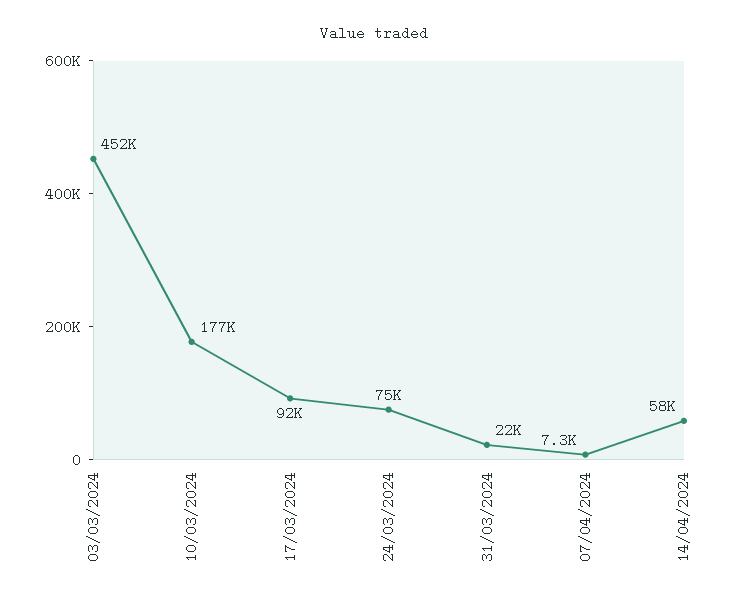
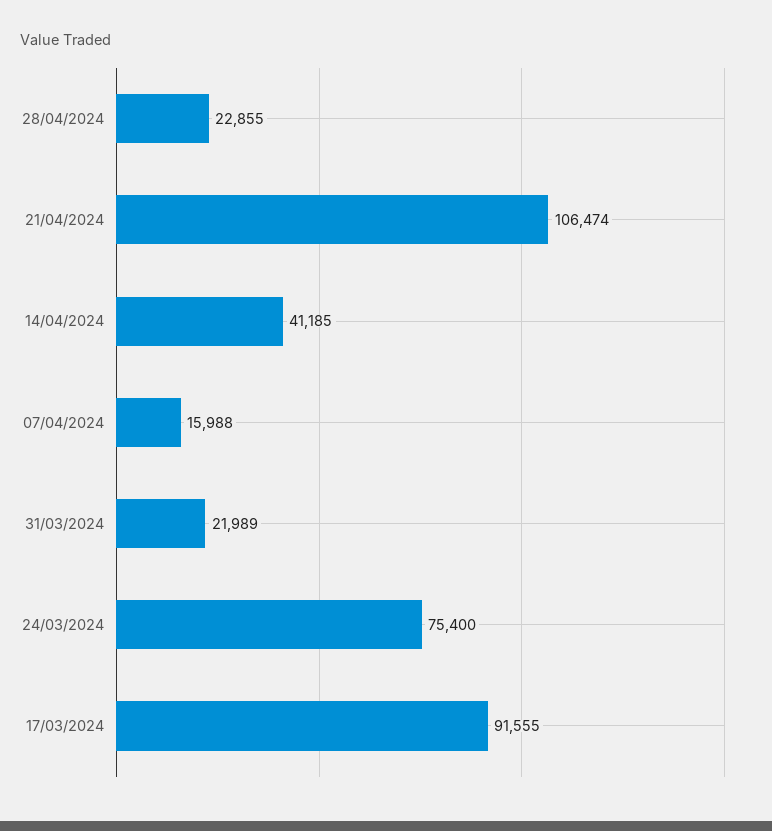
03/03/2024: 452000 -> none
10/03/2024: 177000 -> none
07/04/2024: 7300 -> 15988
14/04/2024: 58000 -> 41185
28/04/2024: none -> 22855
21/04/2024: none -> 106474

